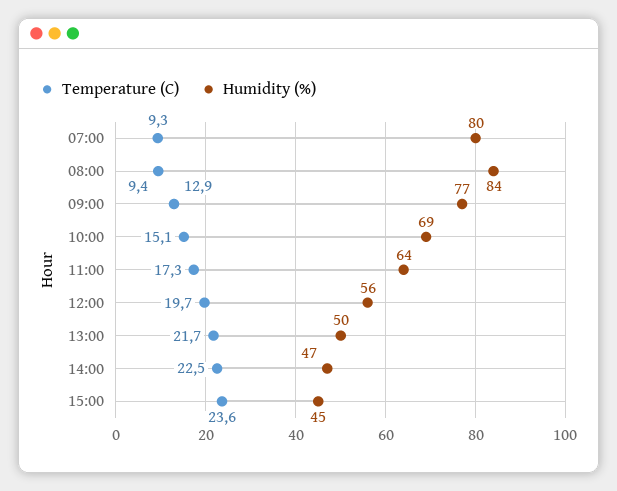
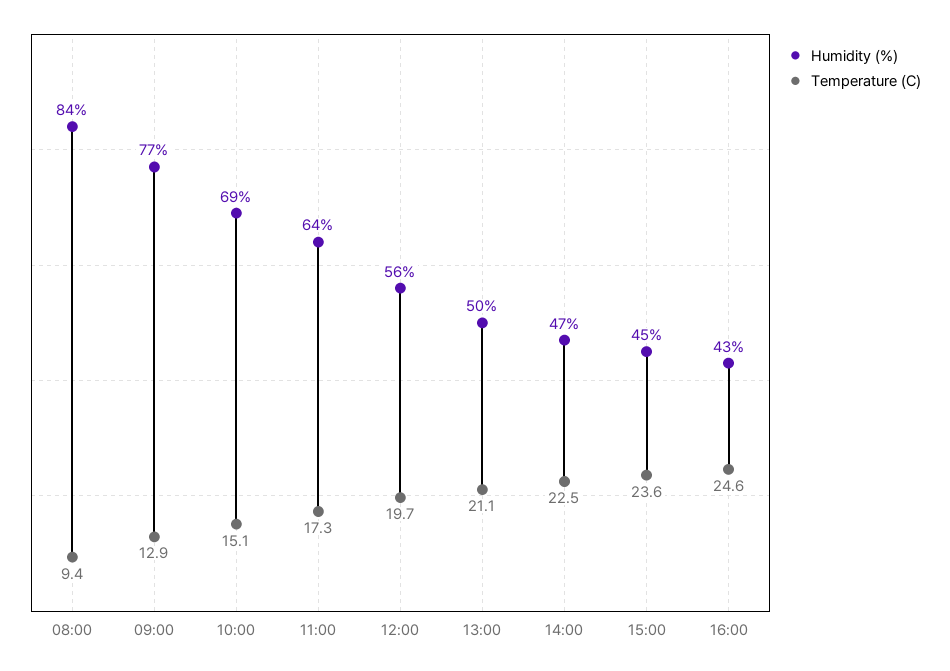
Temperature (C), 07:00: 9.3 -> none
Humidity (%), 07:00: 80 -> none
Temperature (C), 13:00: 21.7 -> 21.1
Humidity (%), 16:00: none -> 43
Temperature (C), 16:00: none -> 24.6

